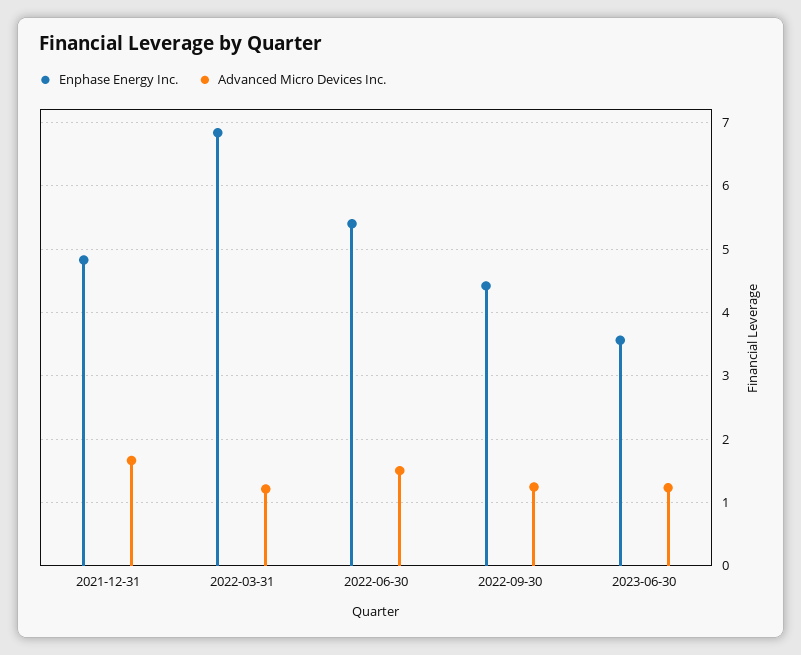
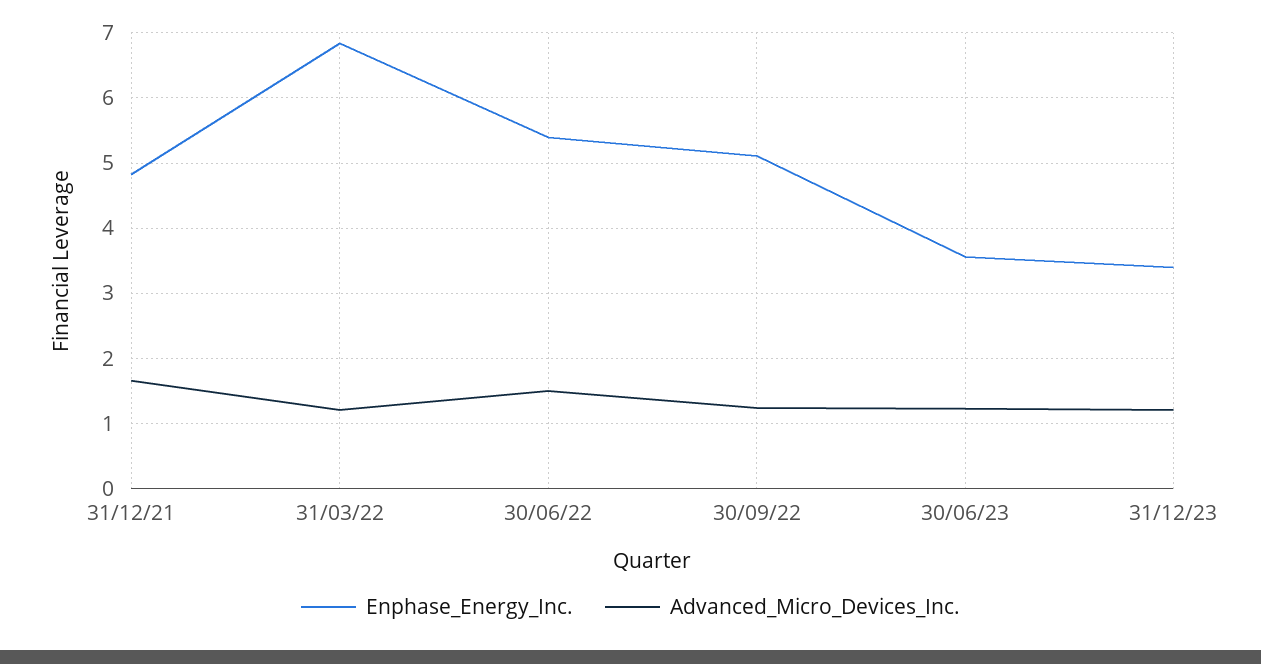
Enphase Energy Inc., 2022-09-30: 4.4 -> 5.1
Enphase Energy Inc., 31/12/23: none -> 3.4
Advanced Micro Devices Inc., 31/12/23: none -> 1.2

